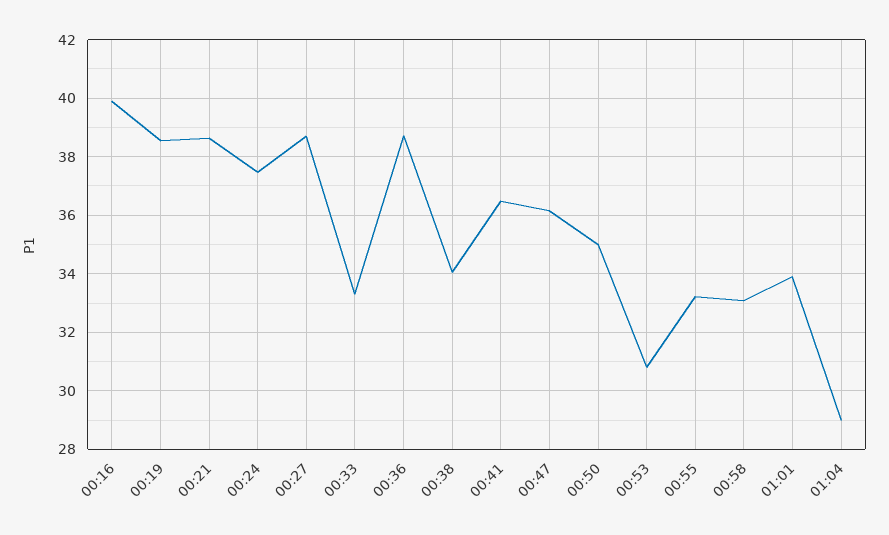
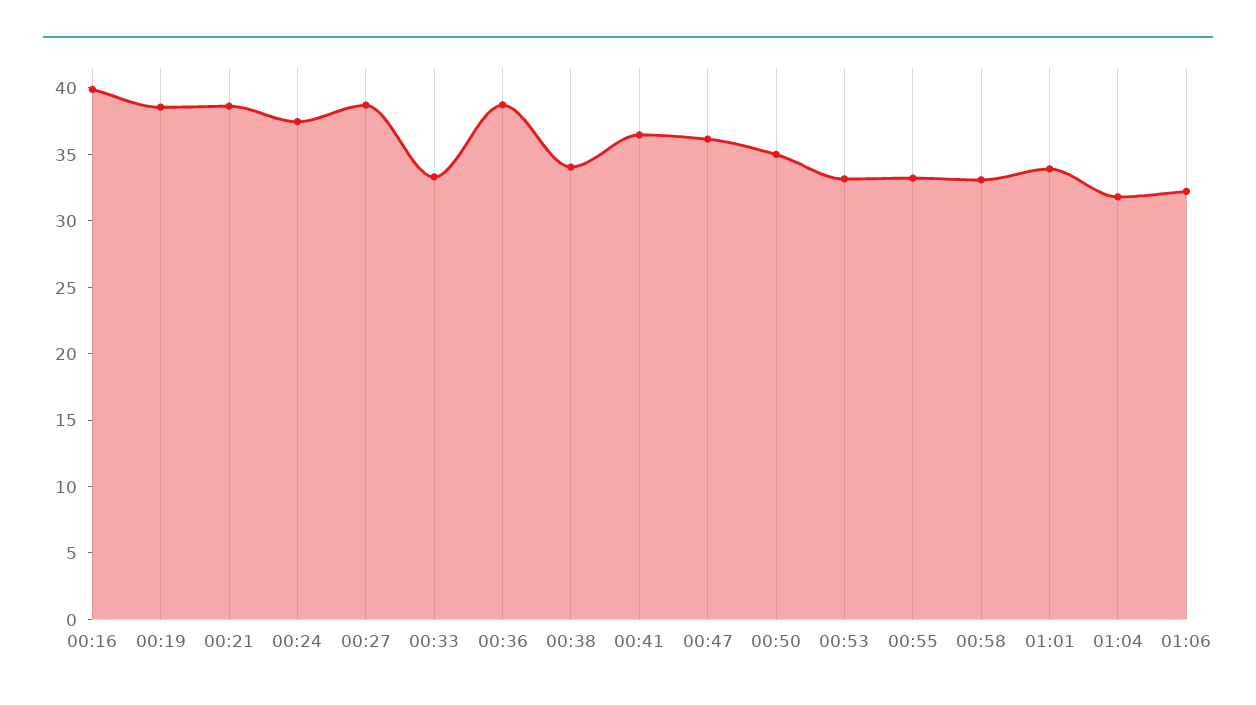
00:53: 30.75 -> 33
01:04: 29 -> 32
01:06: none -> 32

